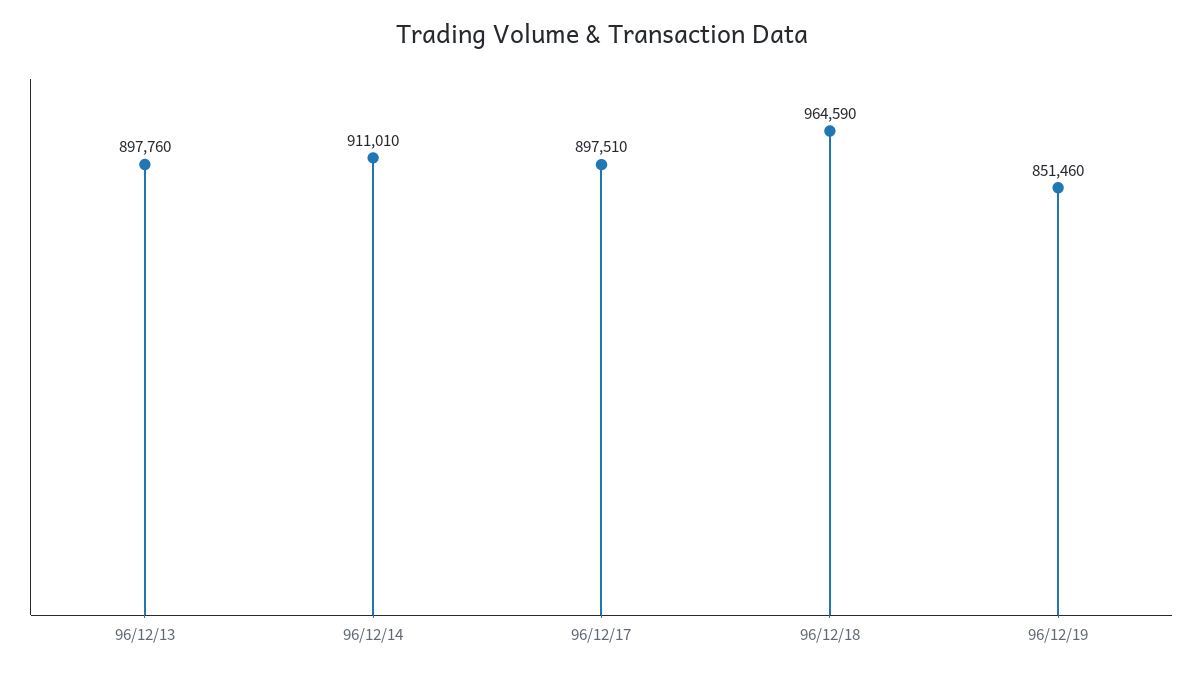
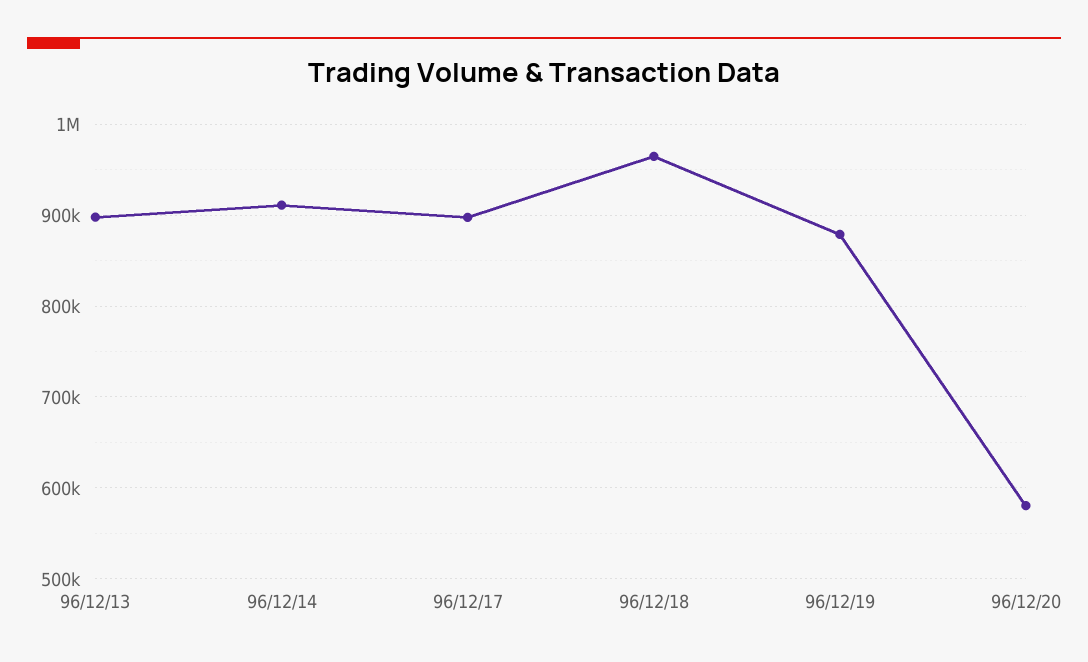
96/12/19: 851460 -> 880000
96/12/20: none -> 580000

